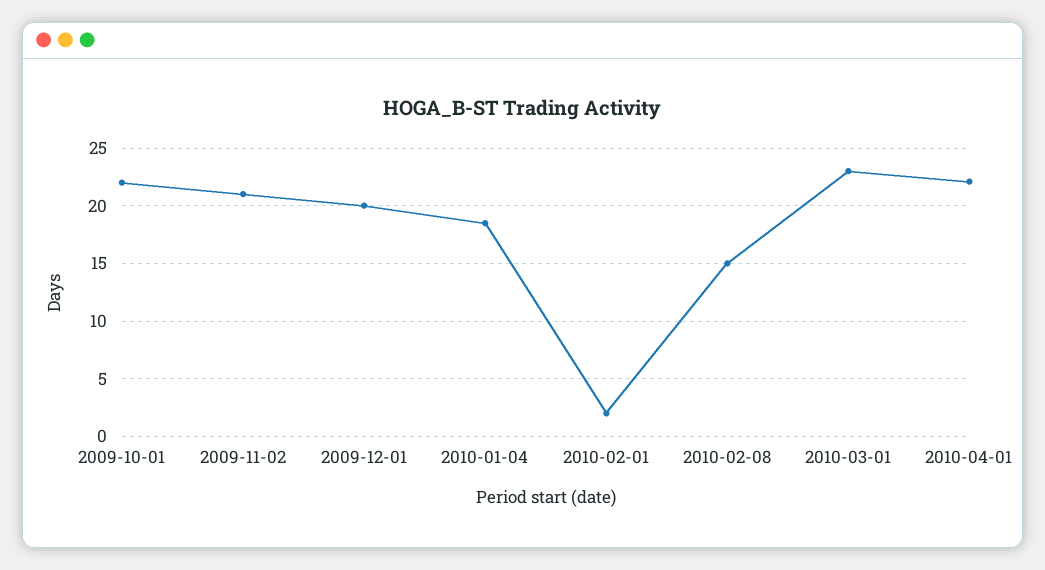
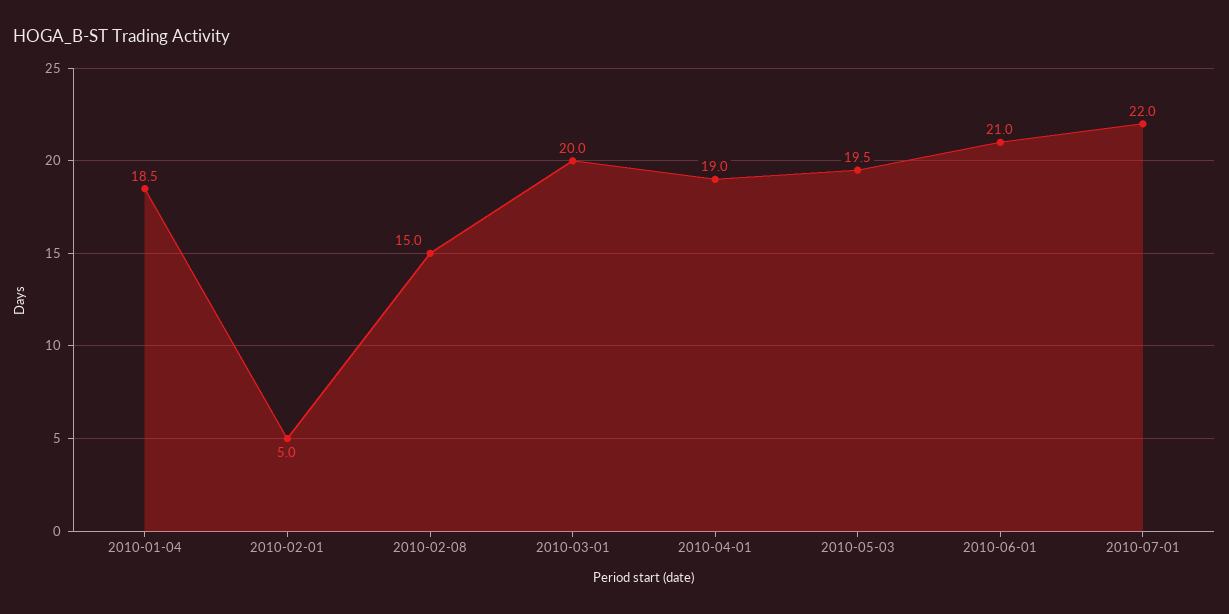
2009-10-01: 22 -> none
2009-11-02: 21 -> none
2009-12-01: 20 -> none
2010-02-01: 2 -> 5
2010-03-01: 23 -> 20
2010-04-01: 22 -> 19
2010-05-03: none -> 19.5
2010-06-01: none -> 21
2010-07-01: none -> 22

